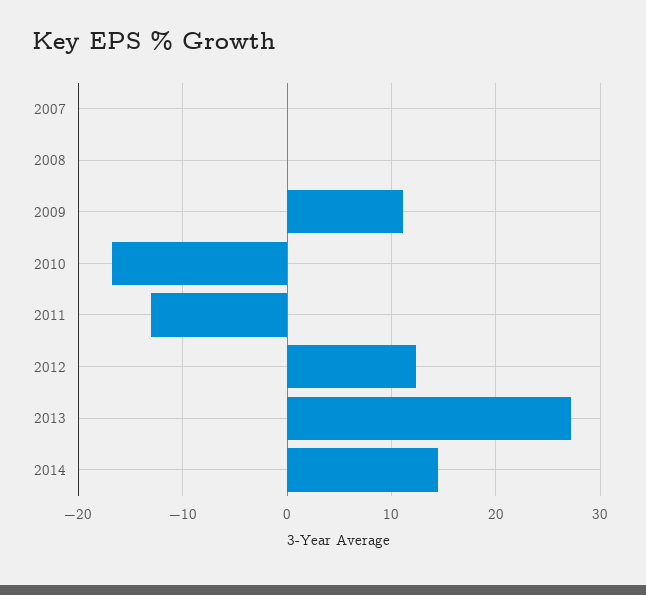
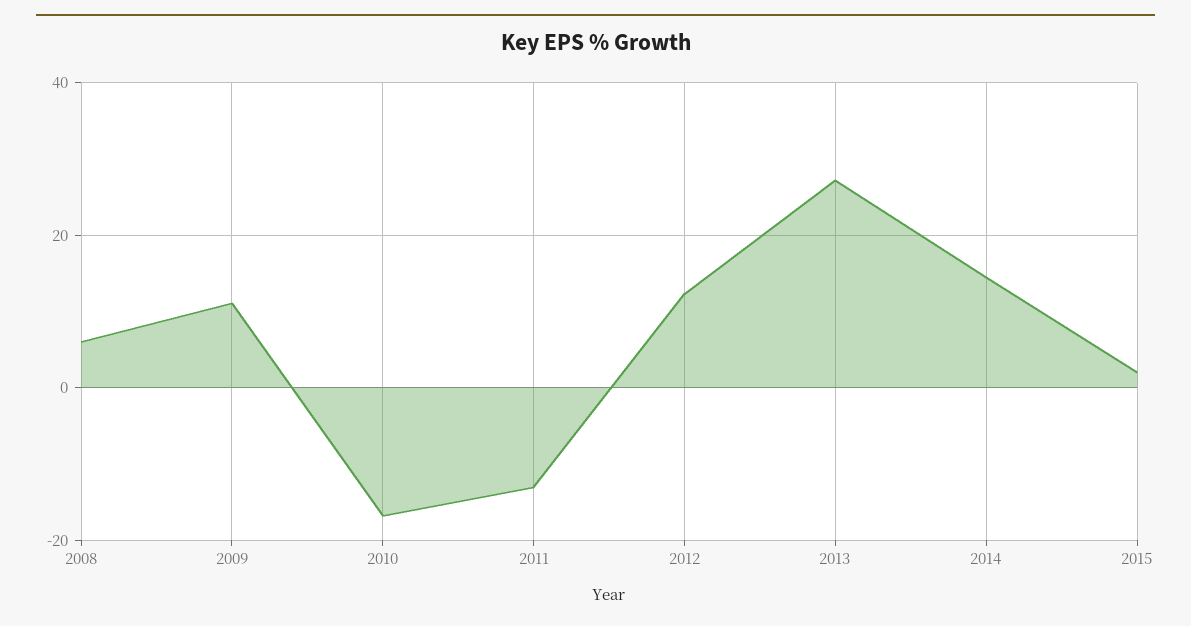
2007: 0 -> none
2008: 0 -> 6
2015: none -> 2

